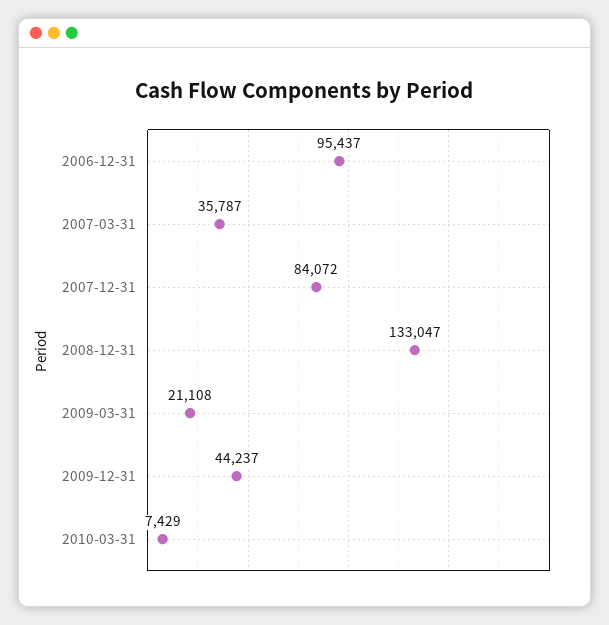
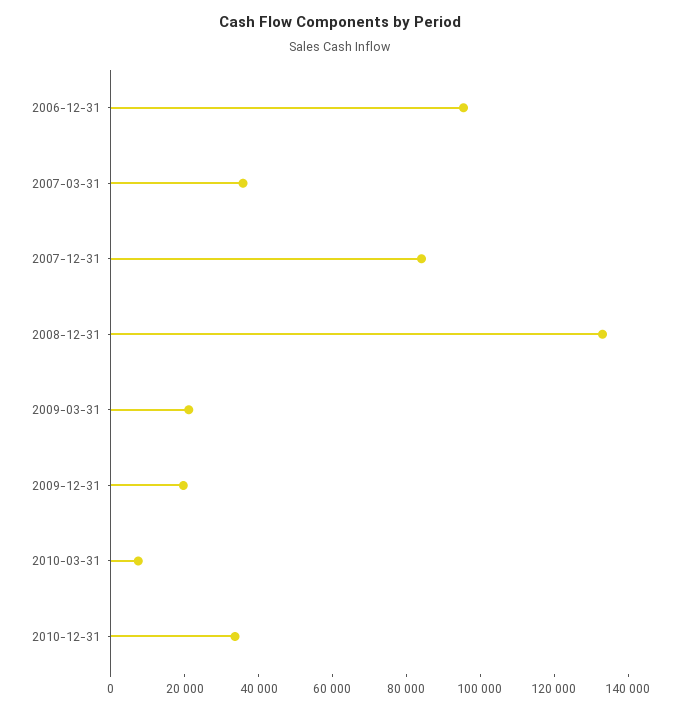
2009-12-31: 44237 -> 20000
2010-12-31: none -> 35000

